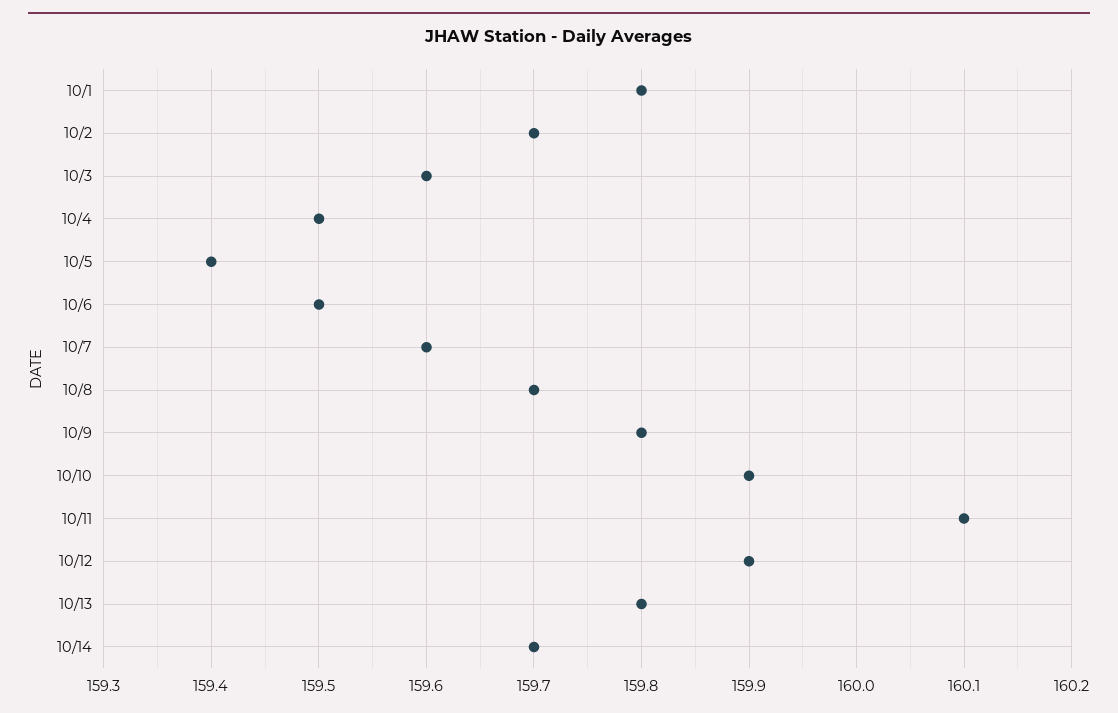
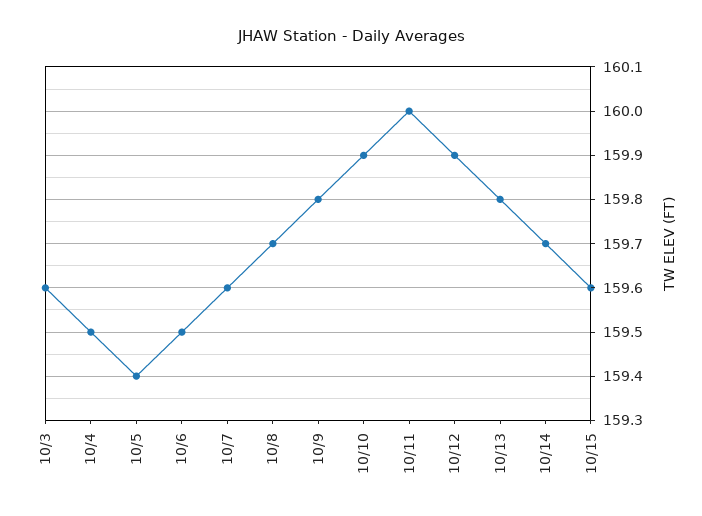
10/1: 159.8 -> none
10/2: 159.7 -> none
10/11: 160.1 -> 160
10/15: none -> 159.6

